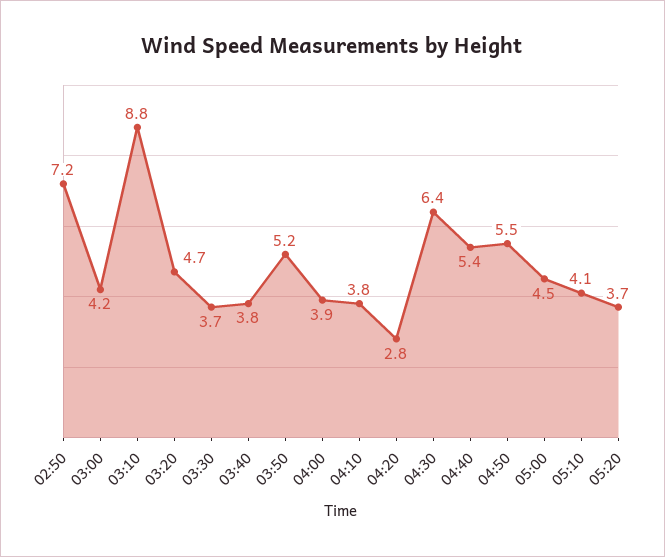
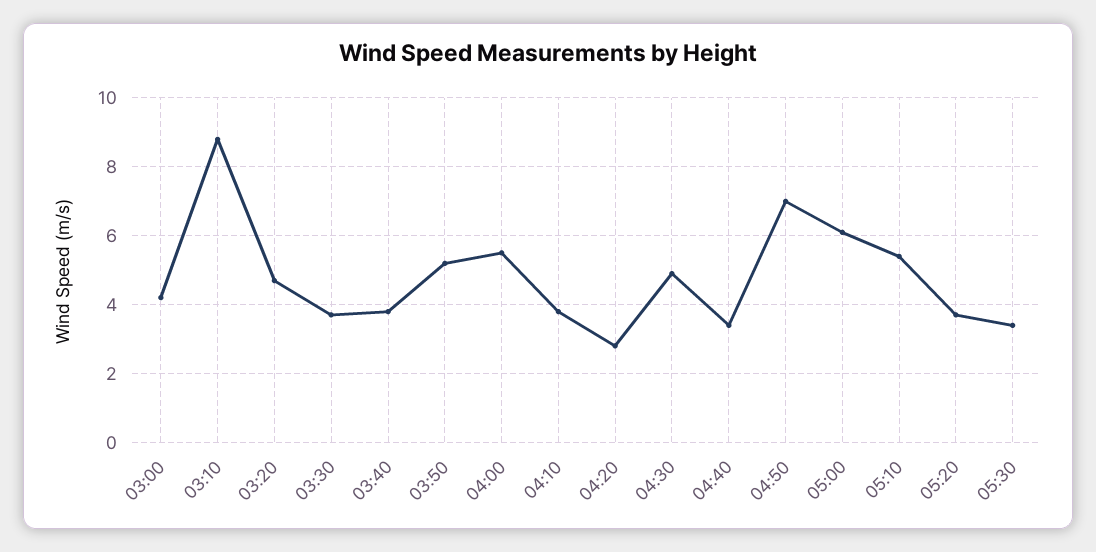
02:50: 7.2 -> none
04:00: 3.9 -> 5.5
04:30: 6.4 -> 5
04:40: 5.4 -> 3.5
04:50: 5.5 -> 7
05:00: 4.5 -> 6
05:10: 4.1 -> 5.5
05:30: none -> 3.5

